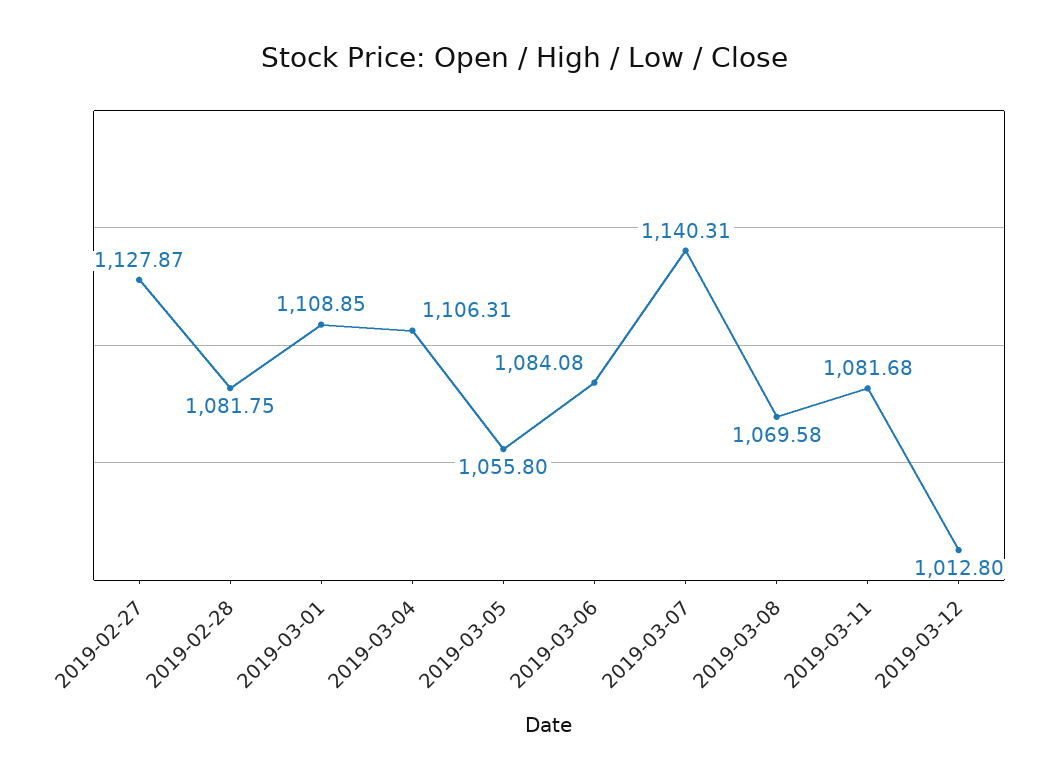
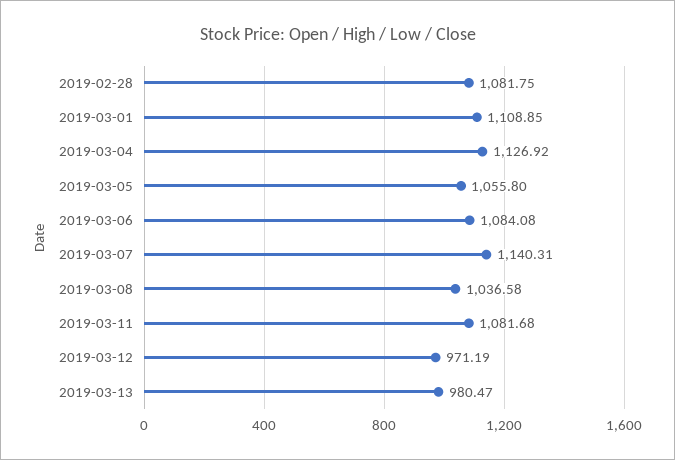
2019-02-27: 1127.87 -> none
2019-03-04: 1106.31 -> 1126.92
2019-03-08: 1069.58 -> 1036.58
2019-03-12: 1012.8 -> 971.19
2019-03-13: none -> 980.47

